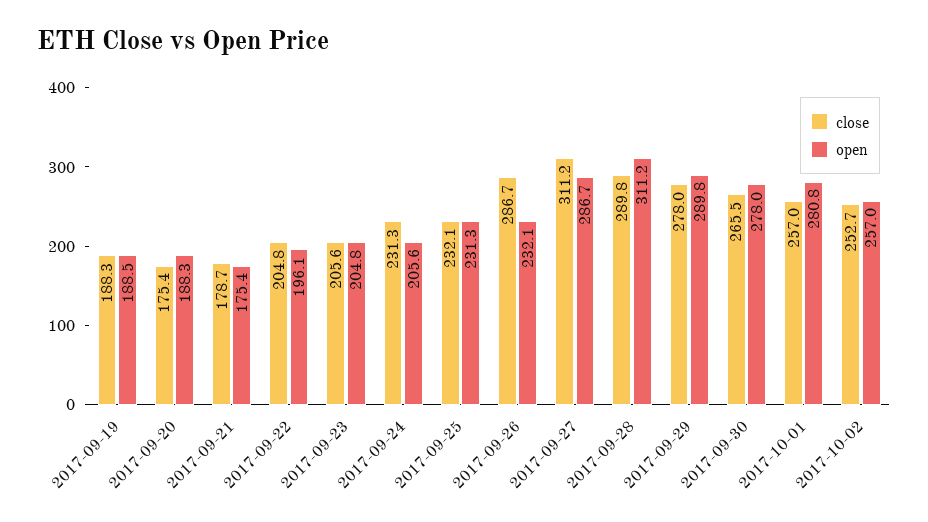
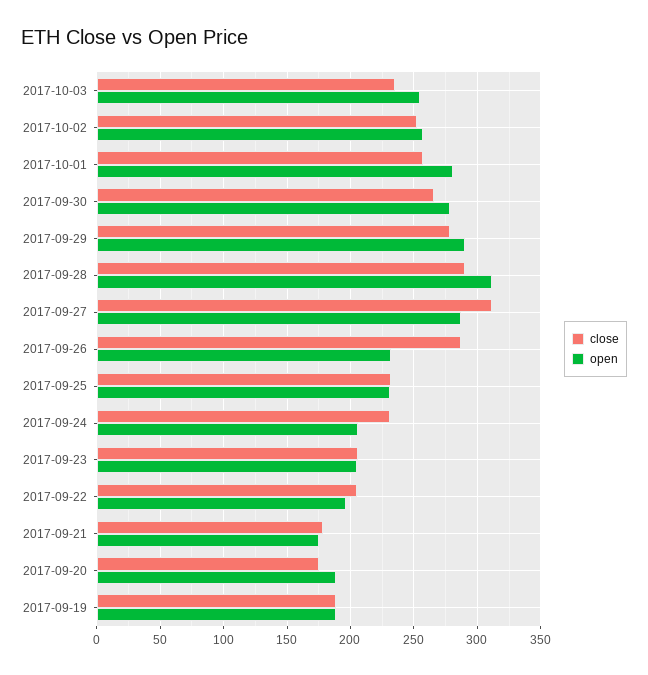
close, 2017-10-03: none -> 235
open, 2017-10-03: none -> 255

